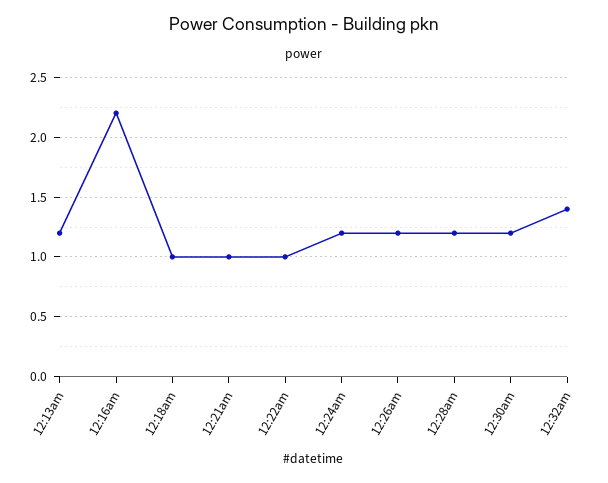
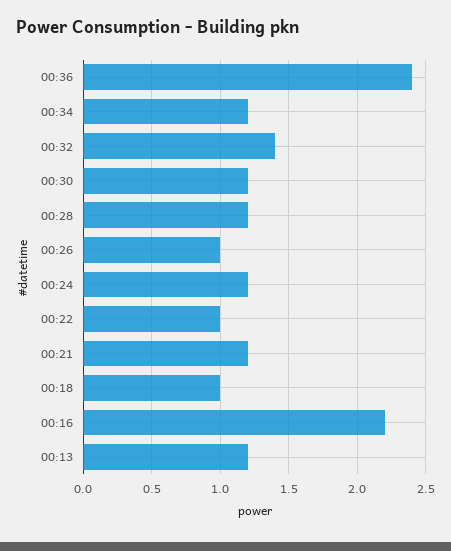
12:21am: 1 -> 1.2
12:26am: 1.2 -> 1
00:36: none -> 2.4
00:34: none -> 1.2

